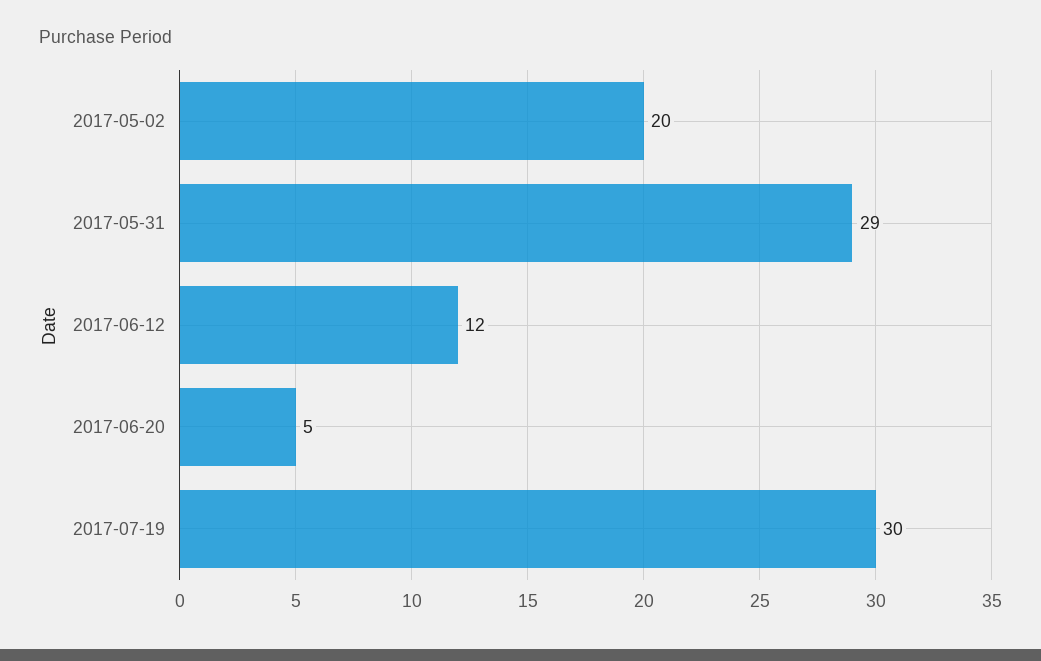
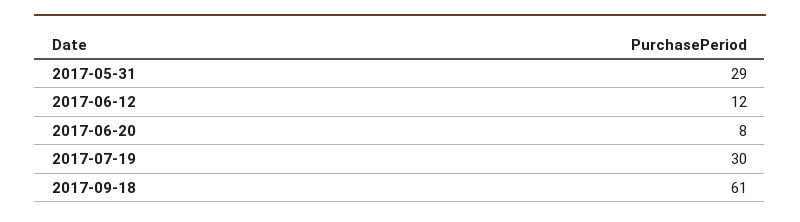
2017-05-02: 20 -> none
2017-06-20: 5 -> 8
2017-09-18: none -> 61

